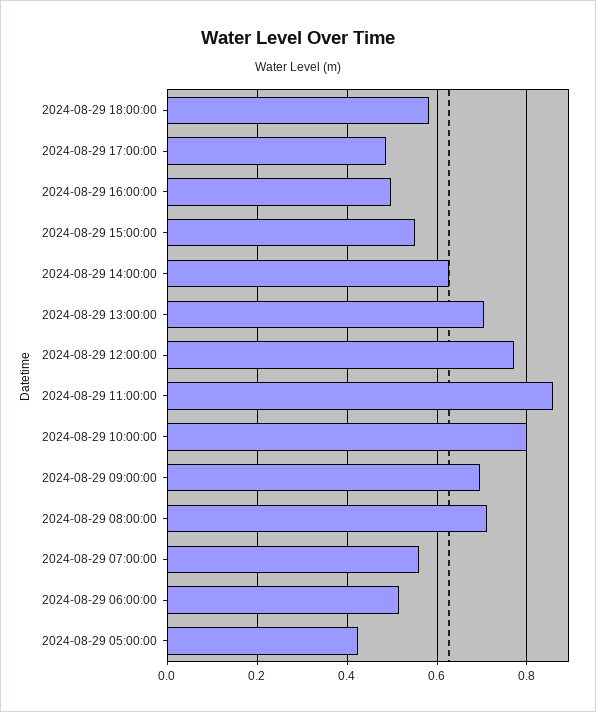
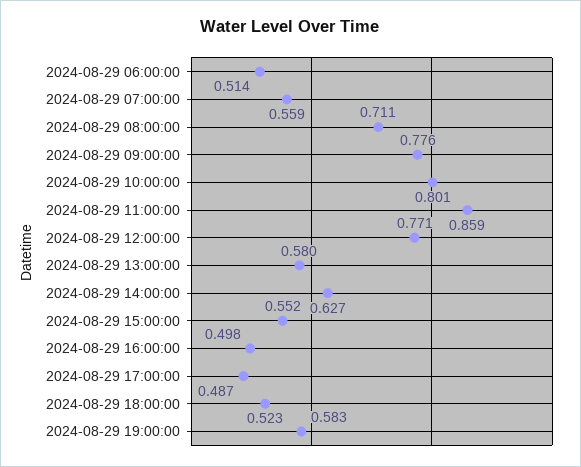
2024-08-29 18:00:00: 0.58 -> 0.523
2024-08-29 13:00:00: 0.7 -> 0.58
2024-08-29 09:00:00: 0.7 -> 0.776
2024-08-29 05:00:00: 0.42 -> none
2024-08-29 19:00:00: none -> 0.583

